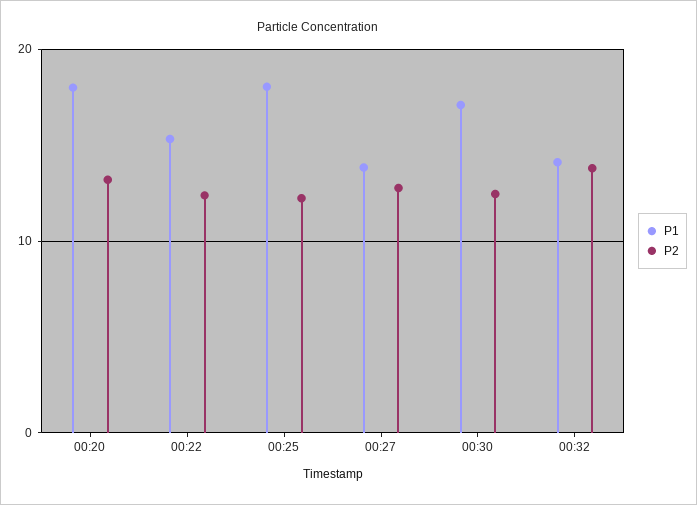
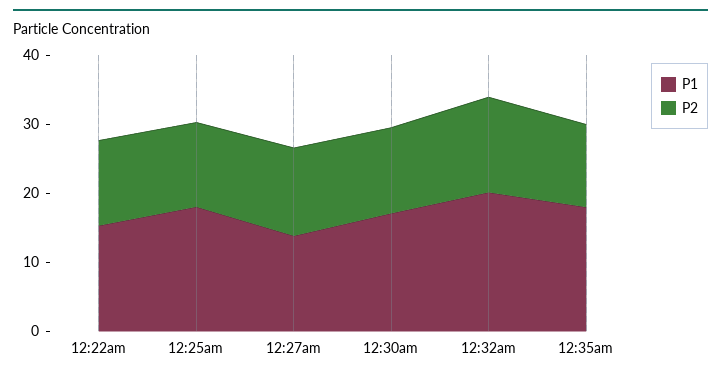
P1, 00:20: 18 -> none
P2, 00:20: 13 -> none
P1, 00:32: 14 -> 20
P1, 12:35am: none -> 18
P2, 12:35am: none -> 12

